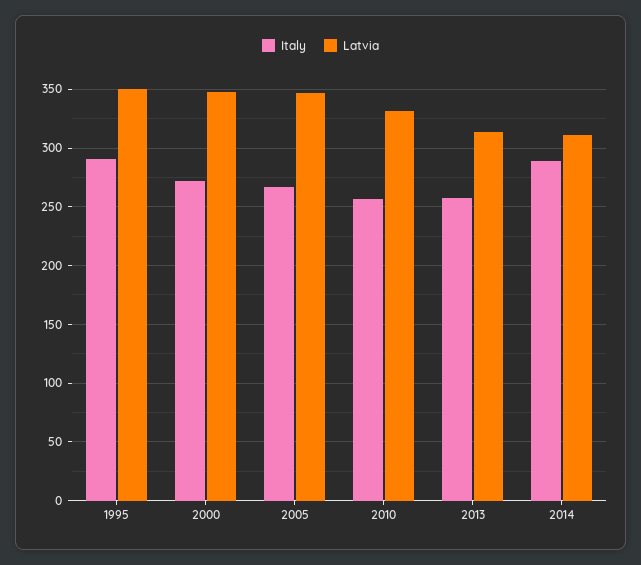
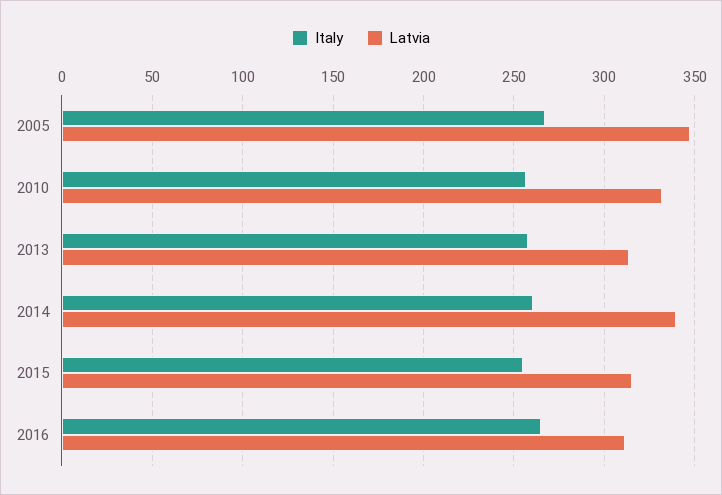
Italy, 1995: 290 -> none
Latvia, 1995: 350 -> none
Italy, 2000: 270 -> none
Latvia, 2000: 350 -> none
Italy, 2014: 290 -> 260
Latvia, 2014: 310 -> 340
Italy, 2015: none -> 255
Latvia, 2015: none -> 315
Italy, 2016: none -> 265
Latvia, 2016: none -> 310

